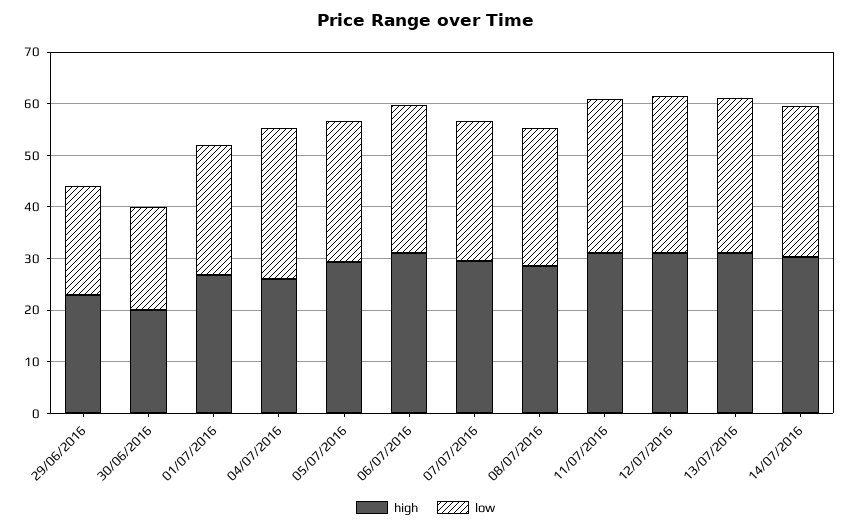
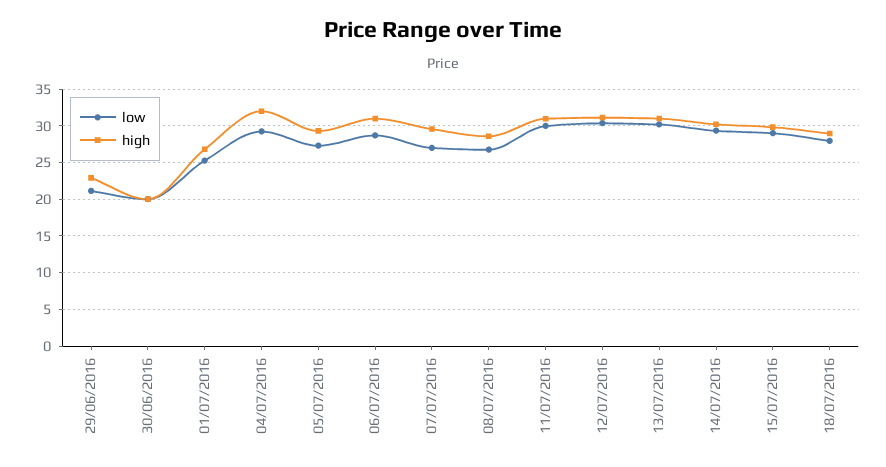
high, 04/07/2016: 26 -> 32
low, 15/07/2016: none -> 29
high, 15/07/2016: none -> 30
low, 18/07/2016: none -> 28
high, 18/07/2016: none -> 29

